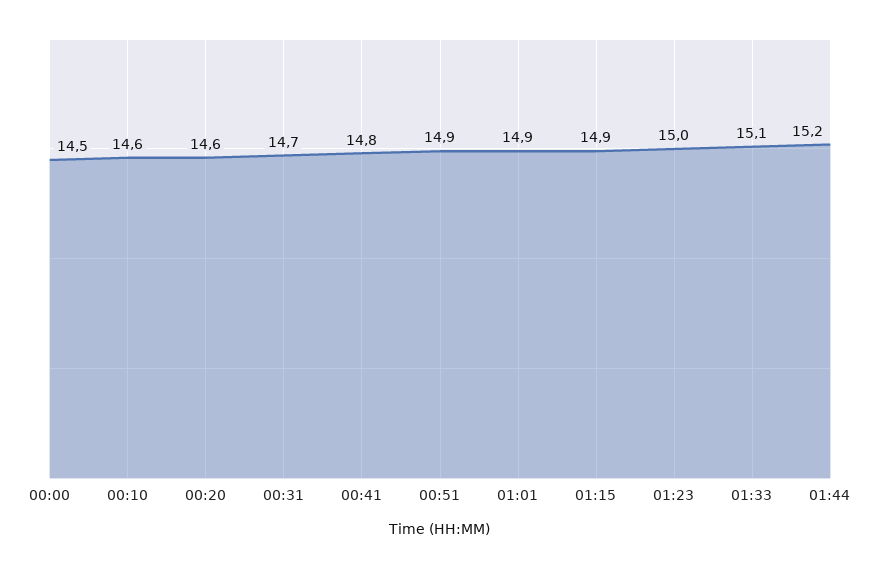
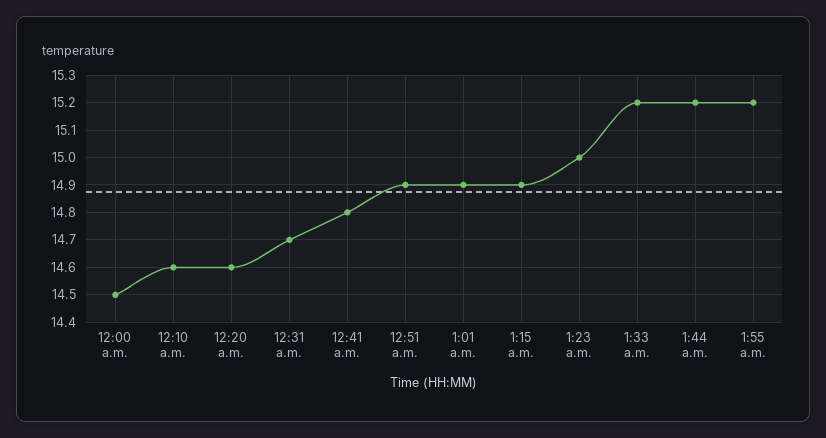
01:33: 15.1 -> 15.2
1:55 a.m.: none -> 15.2

